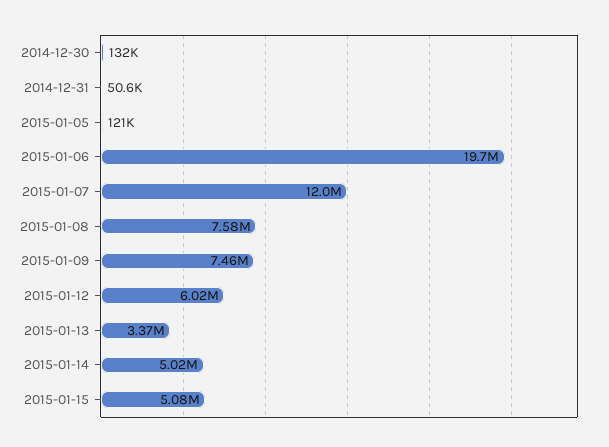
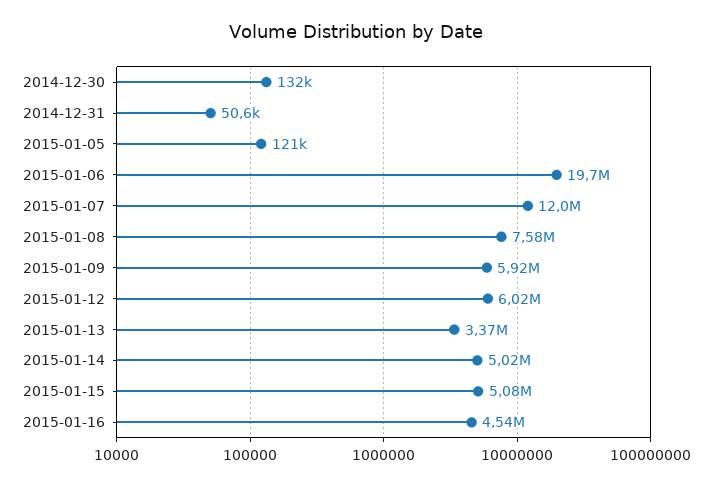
2015-01-09: 7460000 -> 5920000
2015-01-16: none -> 4540000

